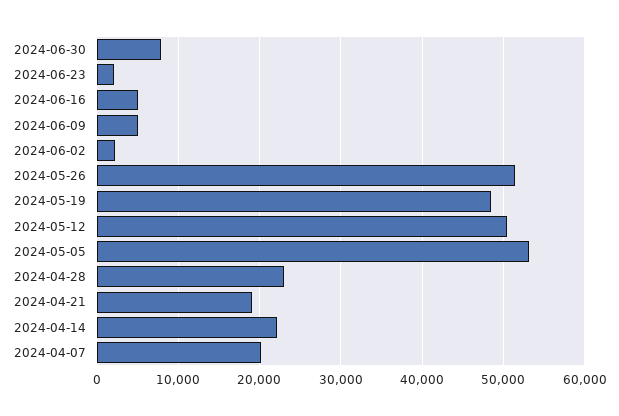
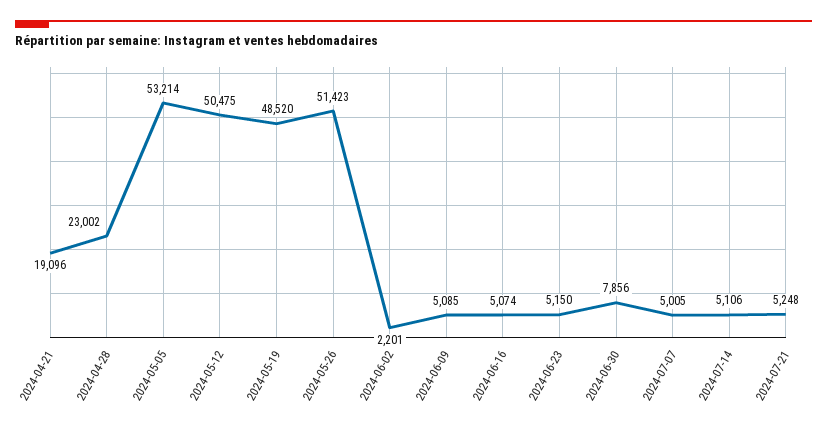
2024-06-23: 2000 -> 5150
2024-04-14: 22000 -> none
2024-04-07: 20000 -> none
2024-07-07: none -> 5005
2024-07-14: none -> 5106
2024-07-21: none -> 5248

